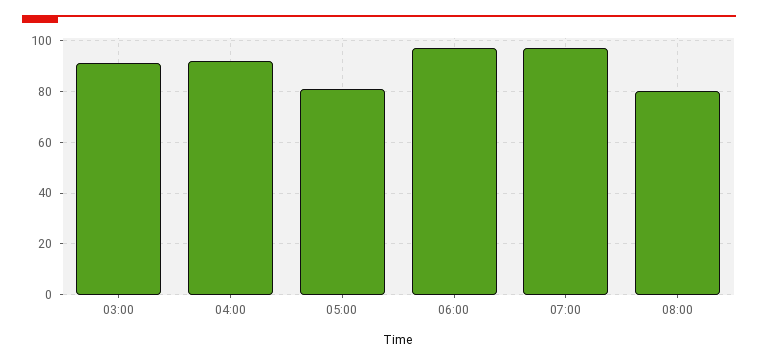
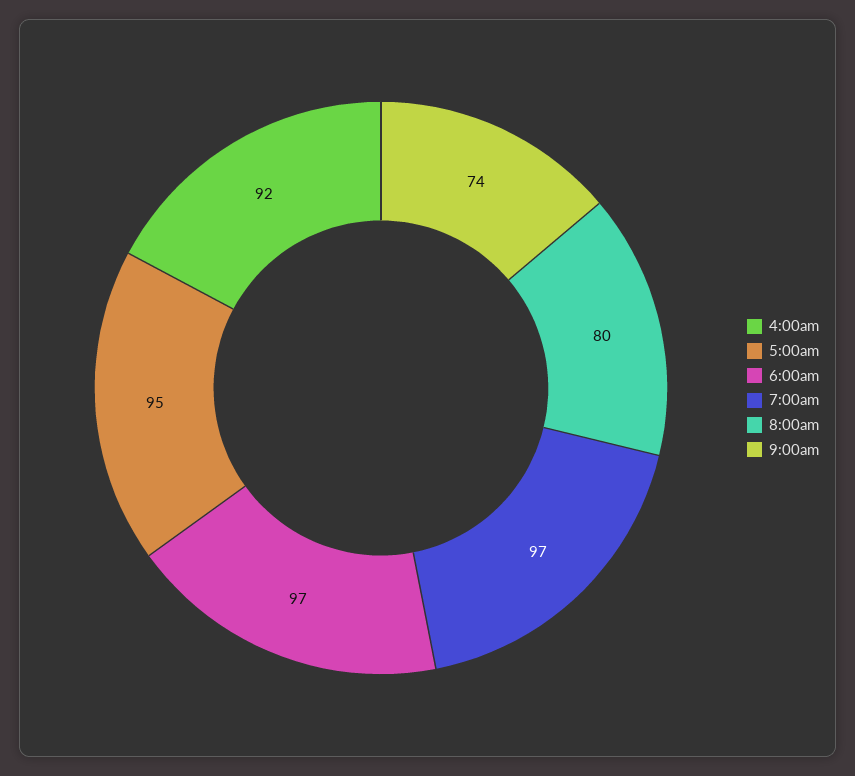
03:00: 90 -> none
05:00: 80 -> 95
9:00am: none -> 74

